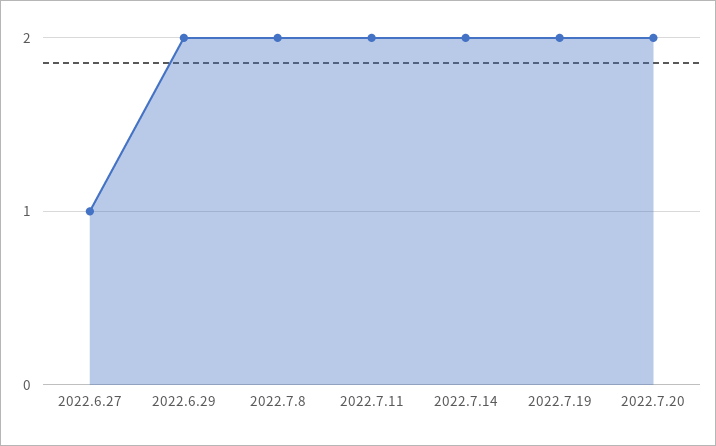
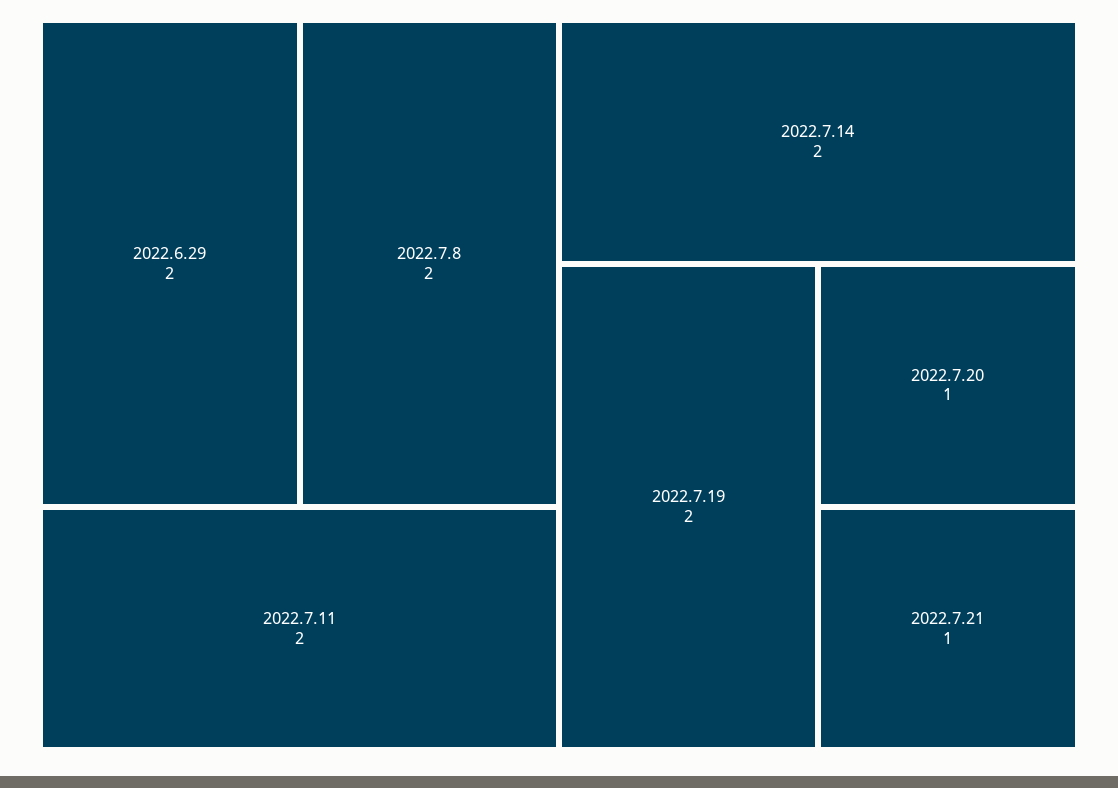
2022.6.27: 1 -> none
2022.7.20: 2 -> 1
2022.7.21: none -> 1

